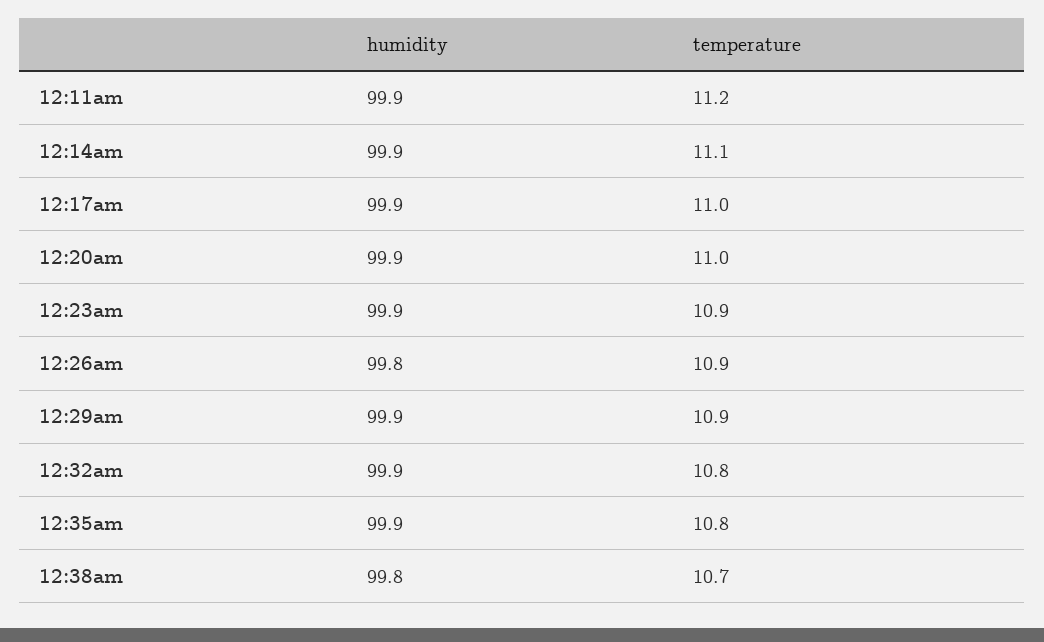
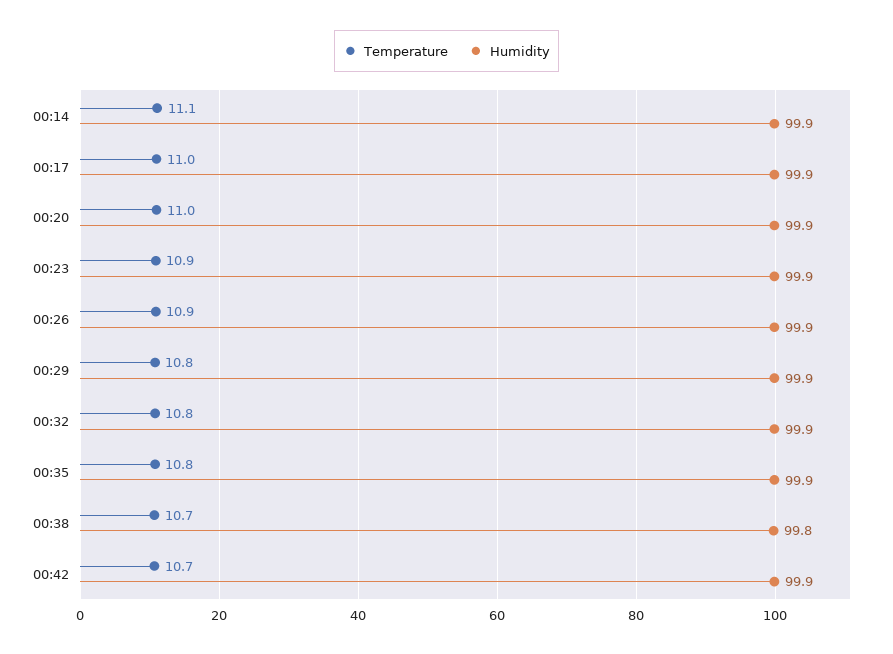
humidity, 12:11am: 99.9 -> none
temperature, 12:11am: 11.2 -> none
humidity, 12:26am: 99.8 -> 99.9
temperature, 12:29am: 10.9 -> 10.8
temperature, 00:42: none -> 10.7
humidity, 00:42: none -> 99.9

